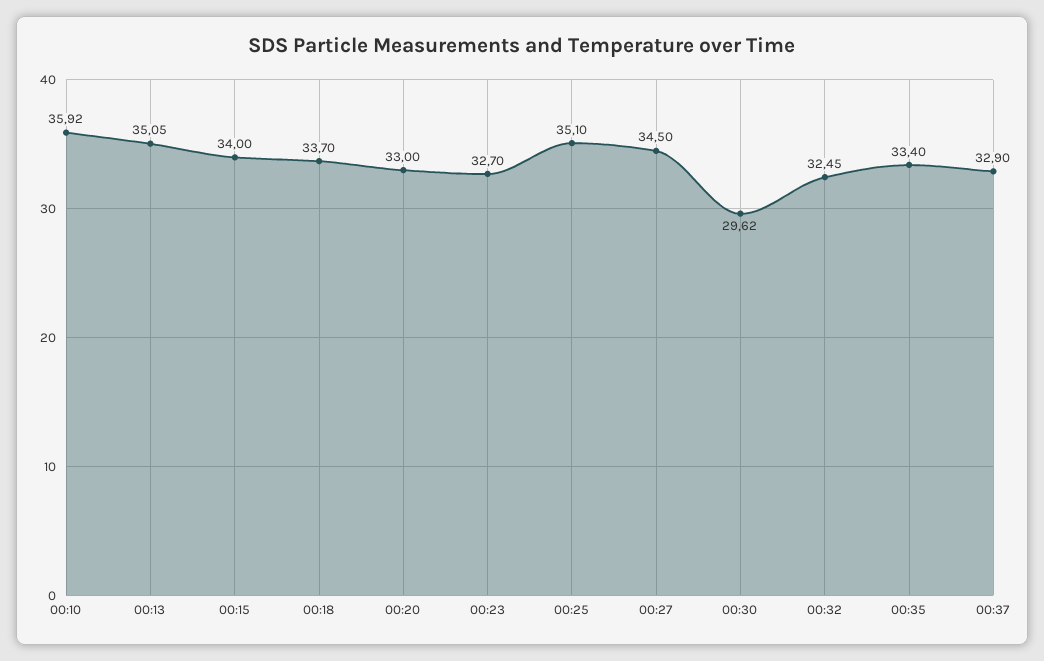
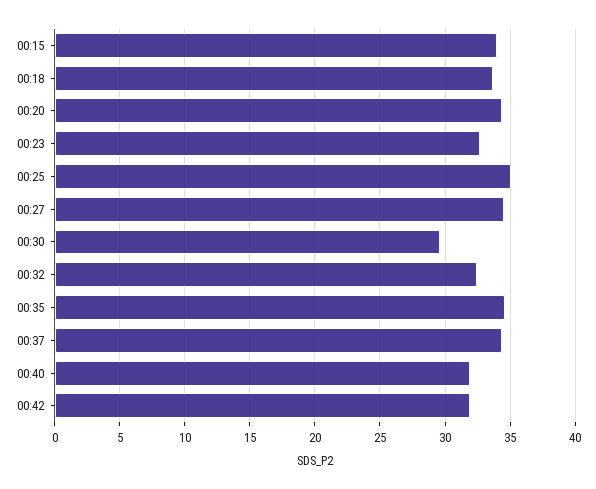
00:10: 35.92 -> none
00:13: 35.05 -> none
00:20: 33 -> 34.5
00:35: 33.4 -> 34.5
00:37: 32.9 -> 34.5
00:40: none -> 32
00:42: none -> 32

